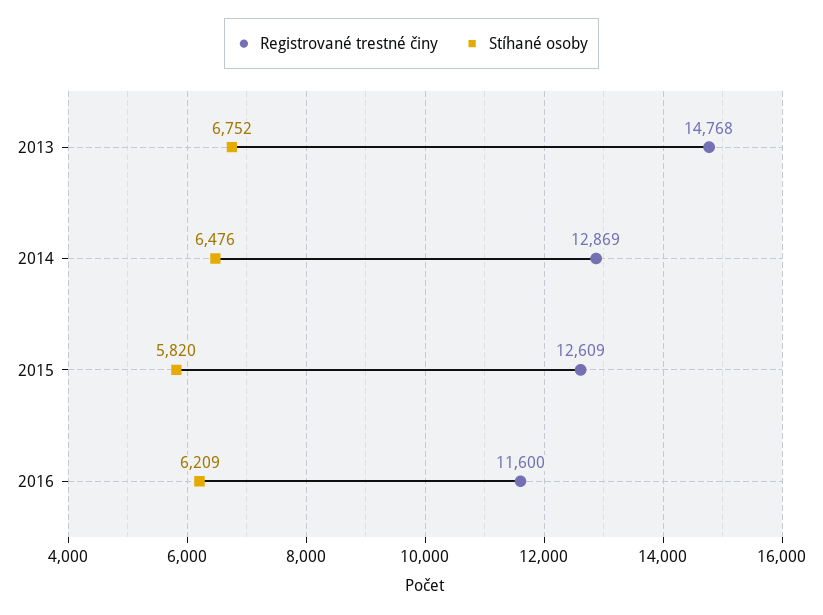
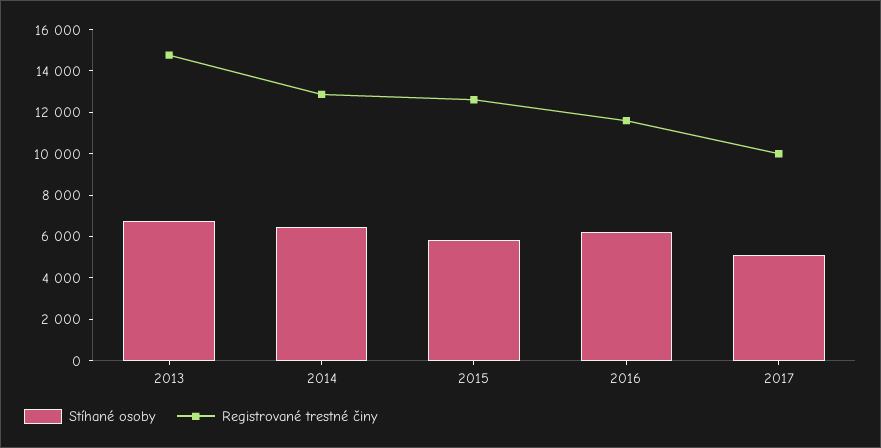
Stíhané osoby, 2017: none -> 5000
Registrované trestné činy, 2017: none -> 10000

